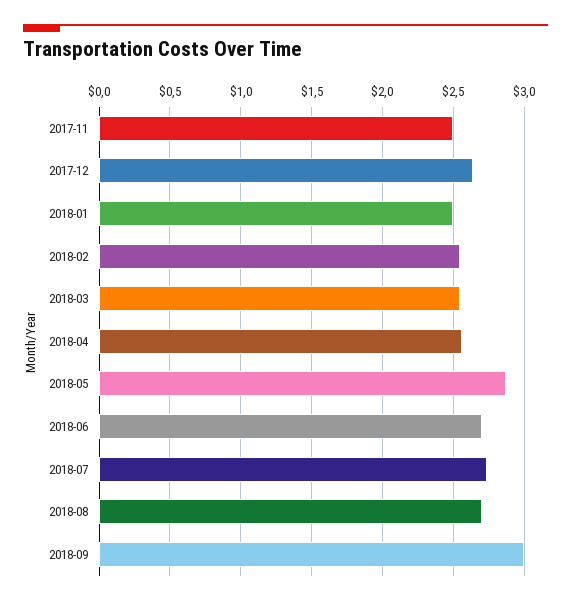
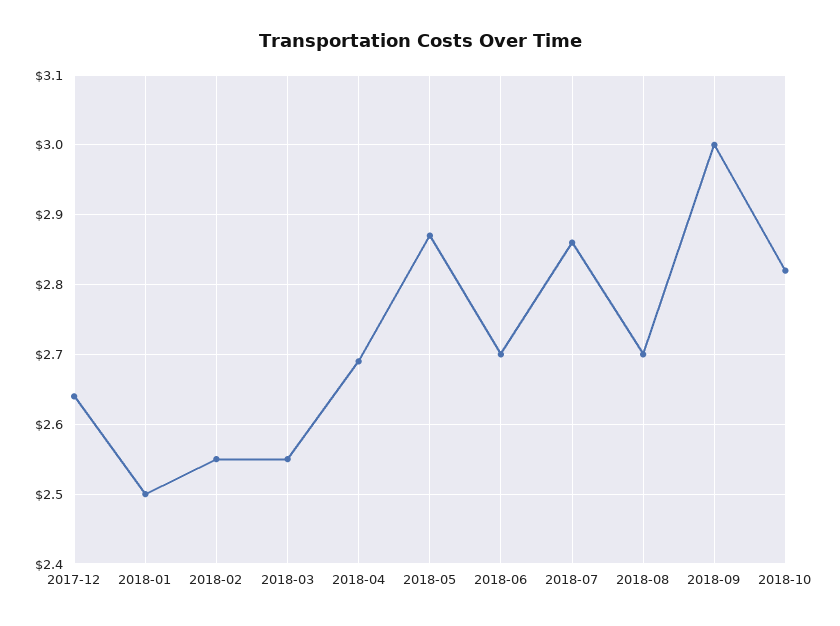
2017-11: 2.5 -> none
2018-04: 2.55 -> 2.69
2018-07: 2.75 -> 2.86
2018-10: none -> 2.82

